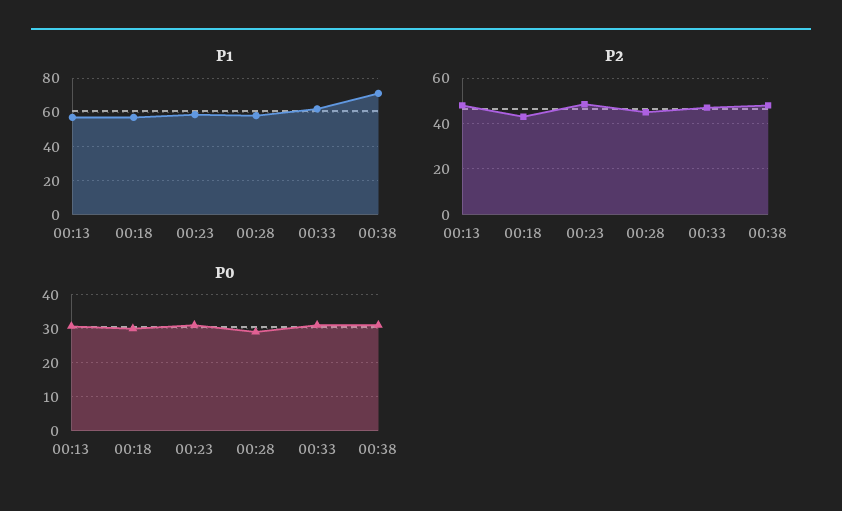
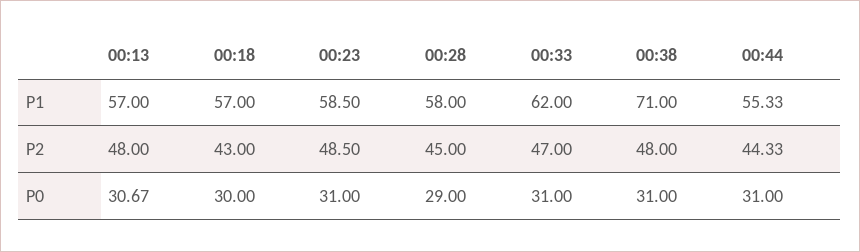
P1, 00:44: none -> 55.33
P2, 00:44: none -> 44.33
P0, 00:44: none -> 31

